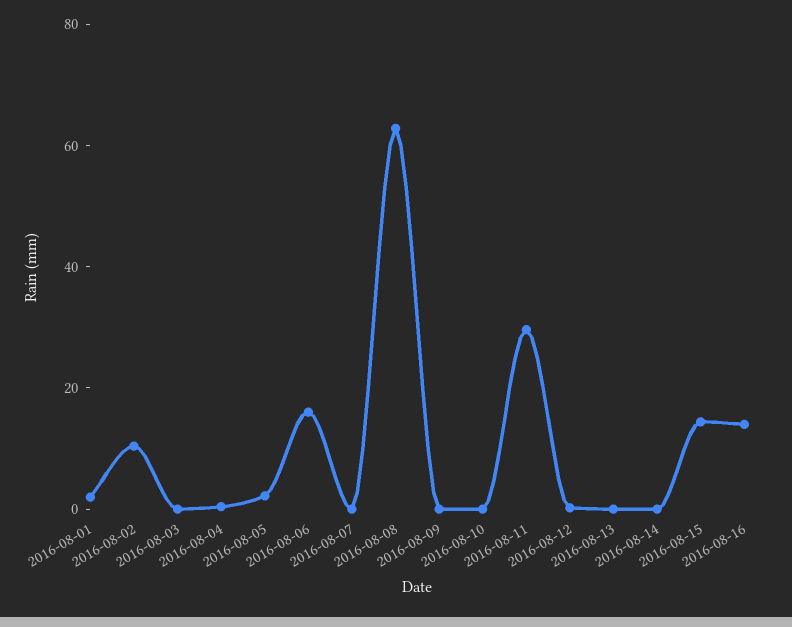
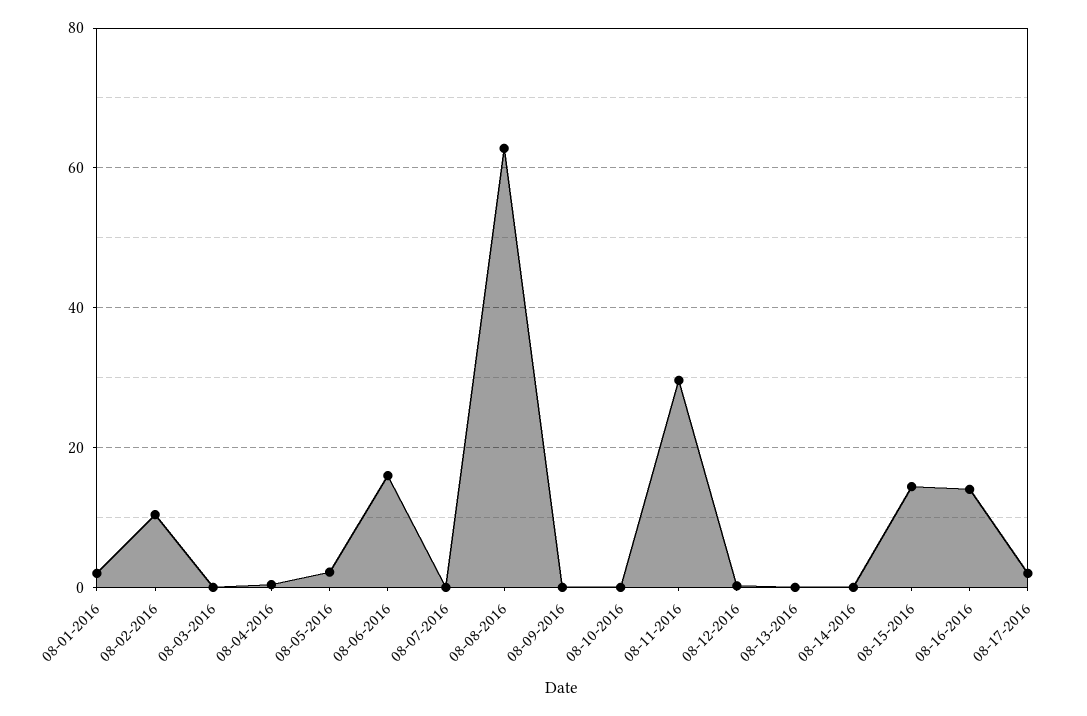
08-17-2016: none -> 2

